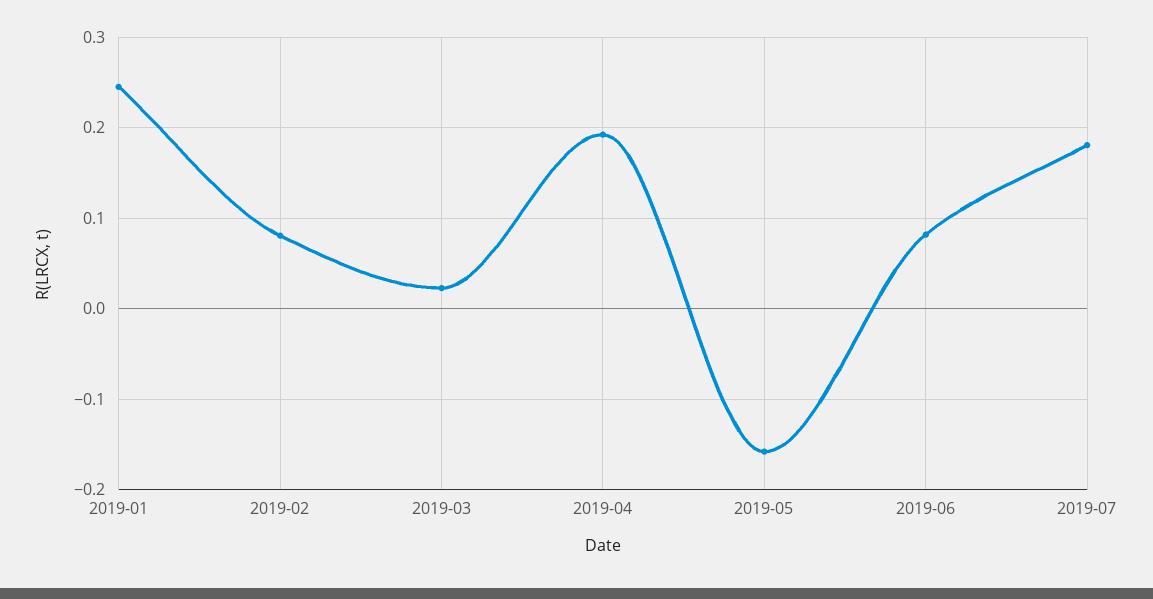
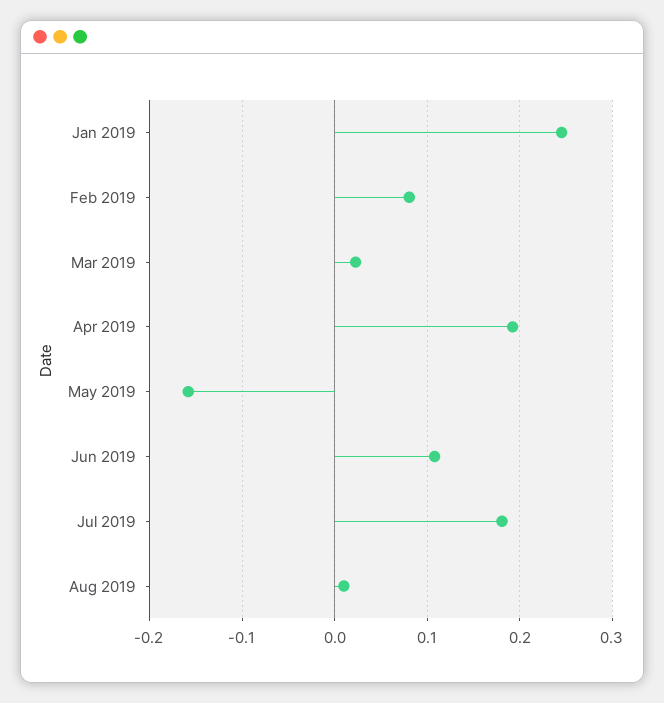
2019-06: 0.08 -> 0.11
Aug 2019: none -> 0.01

